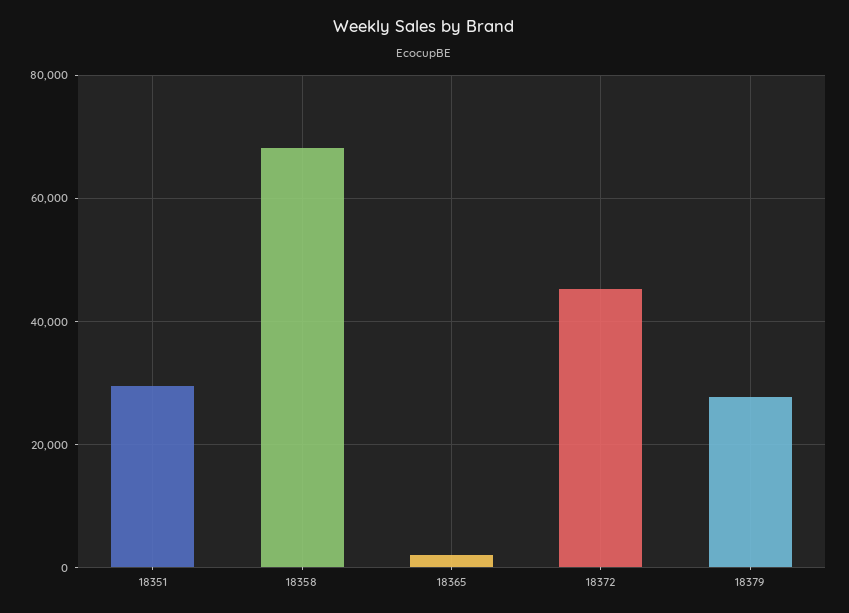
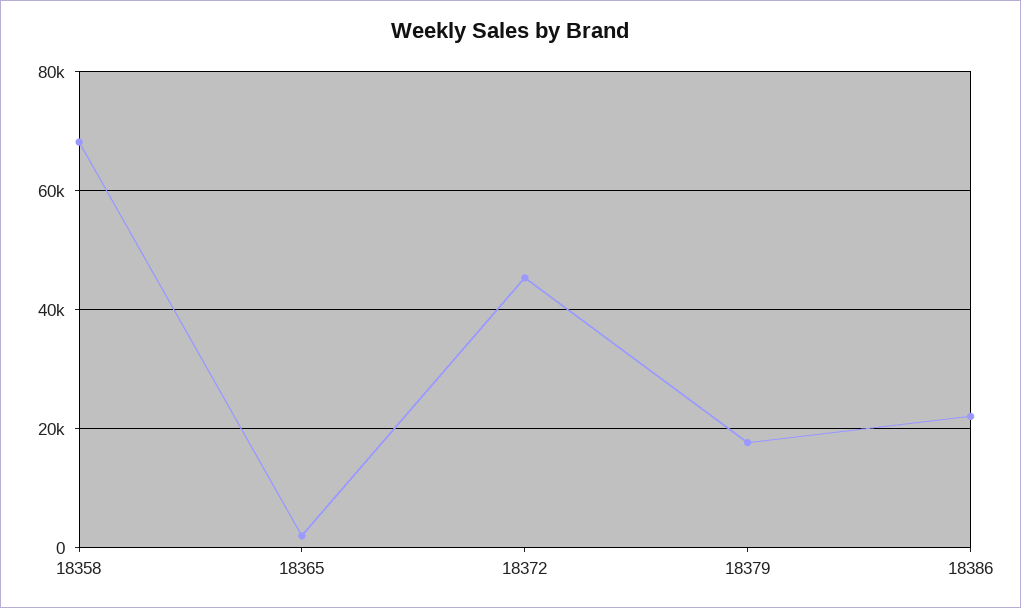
18351: 30000 -> none
18379: 28000 -> 18000
18386: none -> 22000

